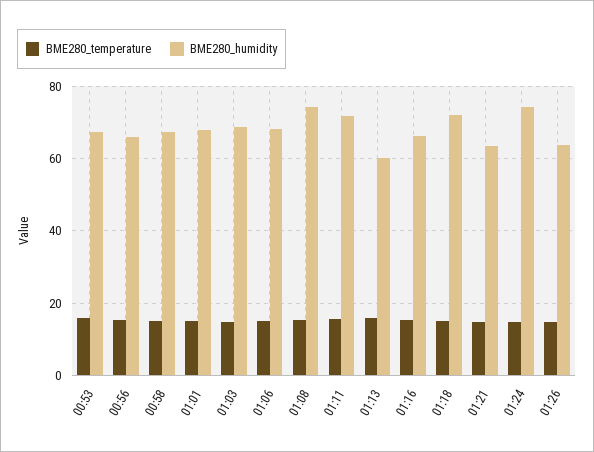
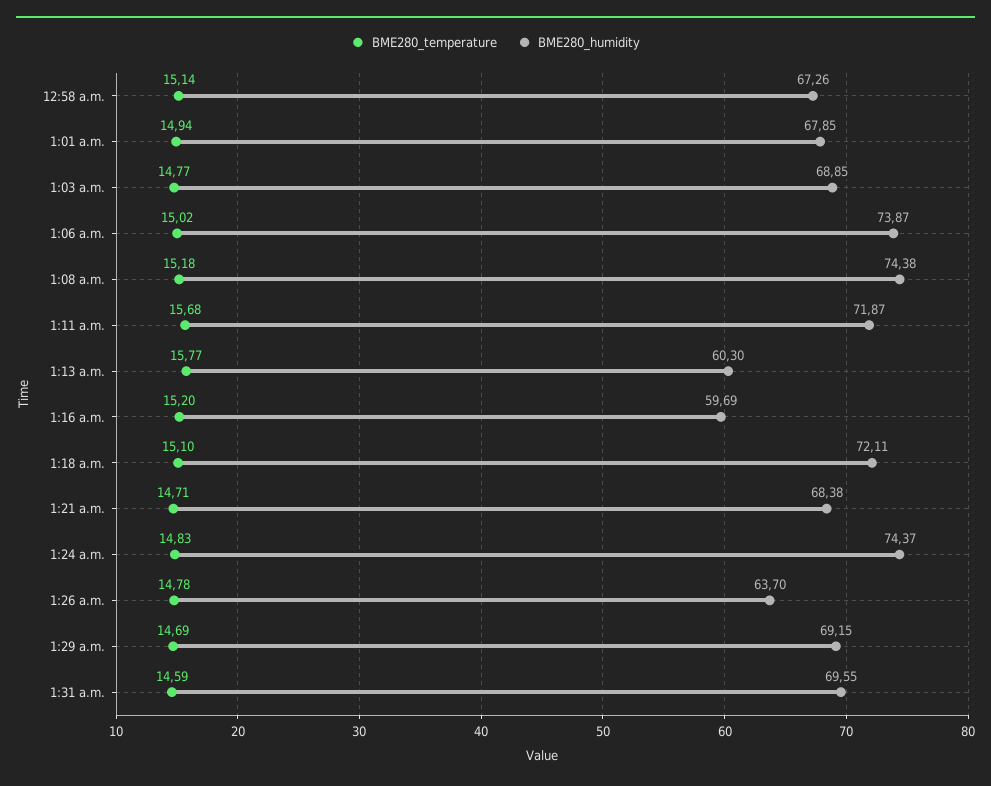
BME280_temperature, 00:53: 16 -> none
BME280_humidity, 00:53: 68 -> none
BME280_temperature, 00:56: 16 -> none
BME280_humidity, 00:56: 66 -> none
BME280_humidity, 01:06: 68 -> 73.87
BME280_humidity, 01:16: 66 -> 59.69
BME280_humidity, 01:21: 64 -> 68.38
BME280_temperature, 1:29 a.m.: none -> 14.69
BME280_humidity, 1:29 a.m.: none -> 69.15
BME280_temperature, 1:31 a.m.: none -> 14.59
BME280_humidity, 1:31 a.m.: none -> 69.55

